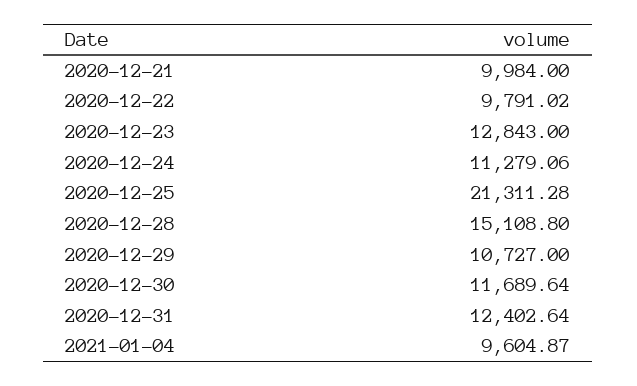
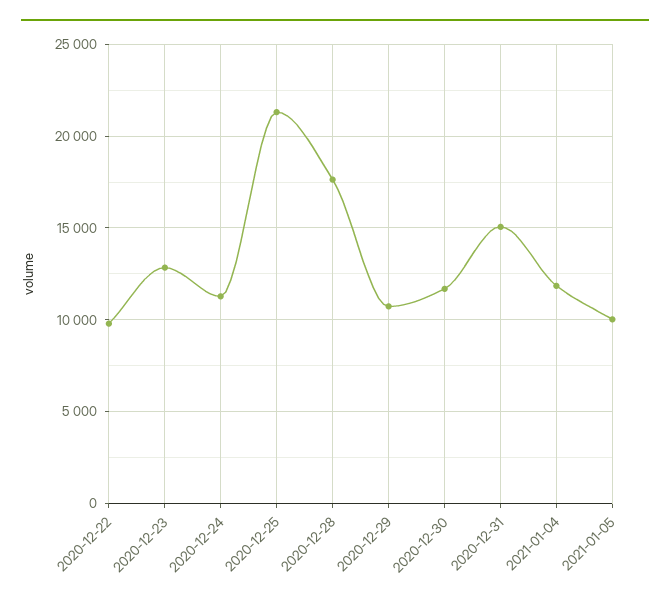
2020-12-21: 9984 -> none
2020-12-28: 15108.8 -> 17500
2020-12-31: 12402.64 -> 15000
2021-01-04: 9604.87 -> 12000
2021-01-05: none -> 10000

